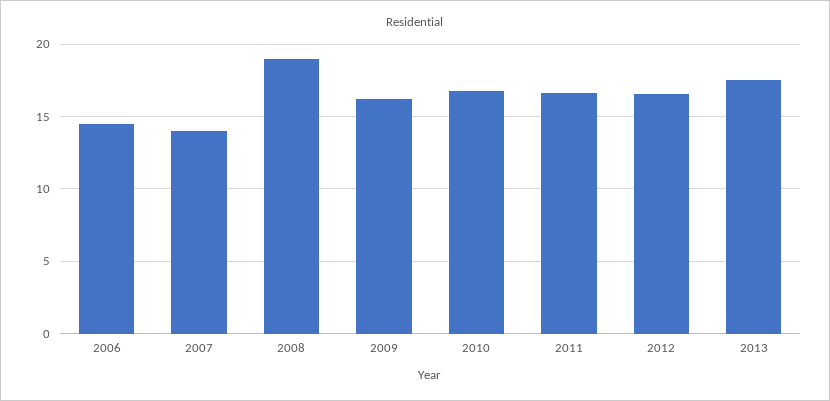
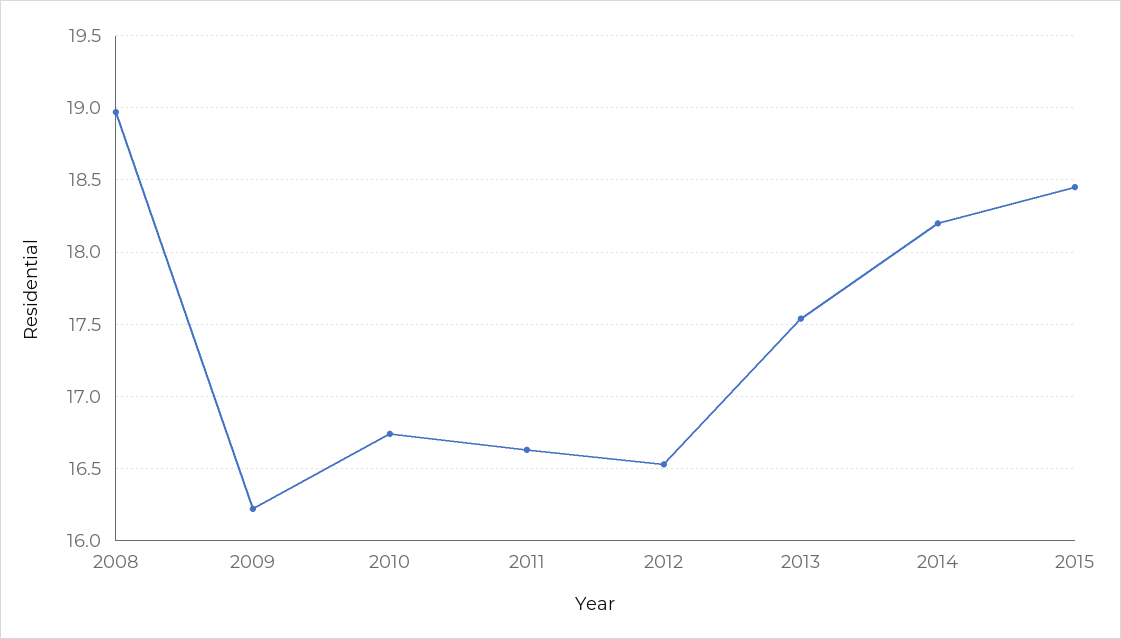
2006: 14.5 -> none
2007: 14 -> none
2014: none -> 18.2
2015: none -> 18.45

